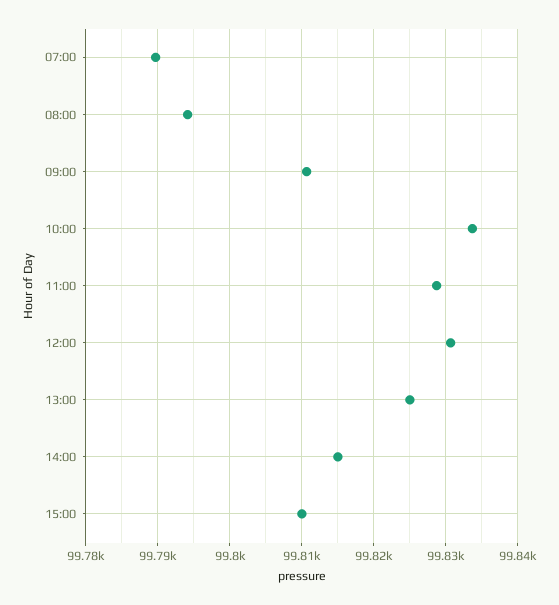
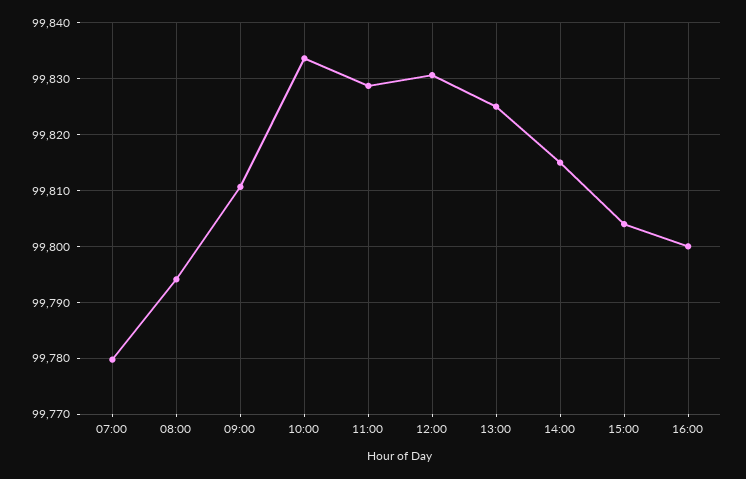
07:00: 99790 -> 99780
15:00: 99810 -> 99804
16:00: none -> 99800

